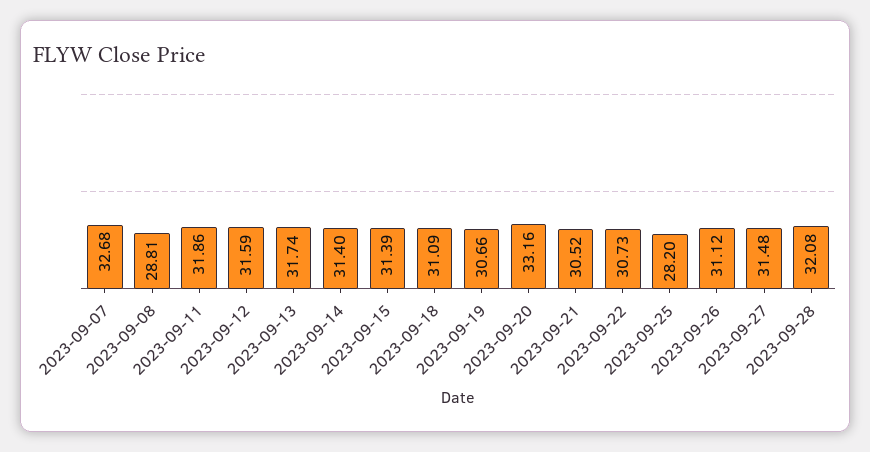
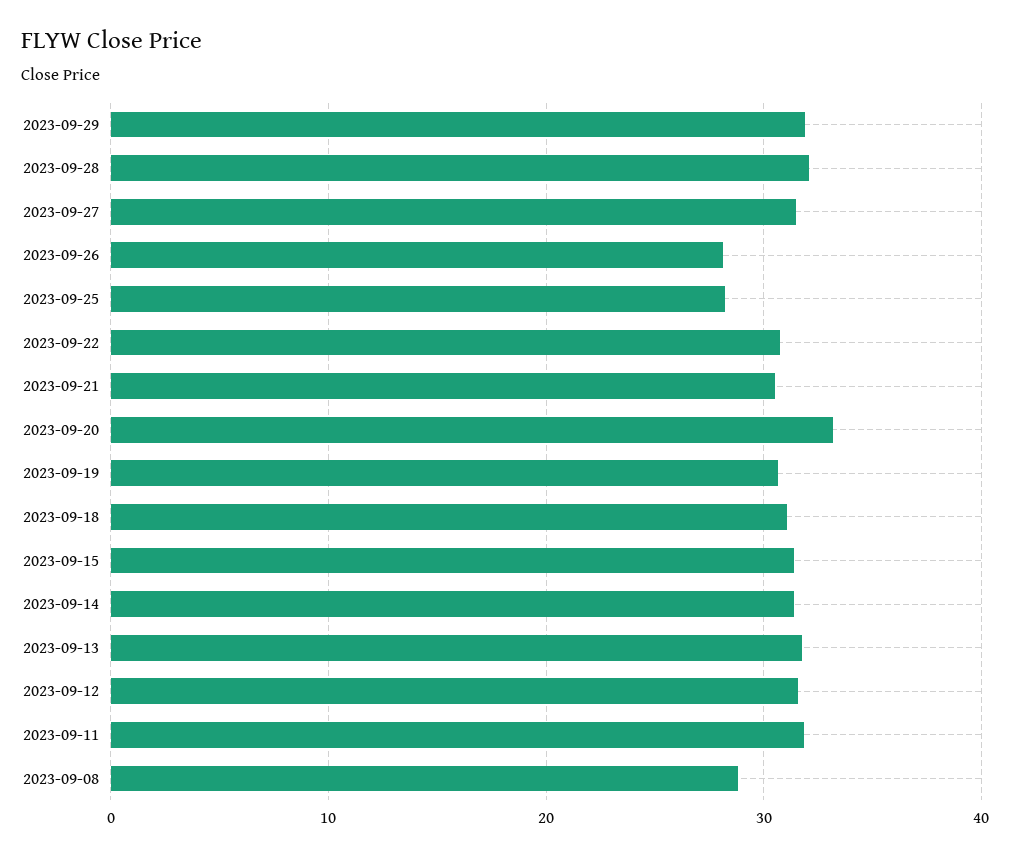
2023-09-07: 32.68 -> none
2023-09-26: 31.12 -> 28
2023-09-29: none -> 32

